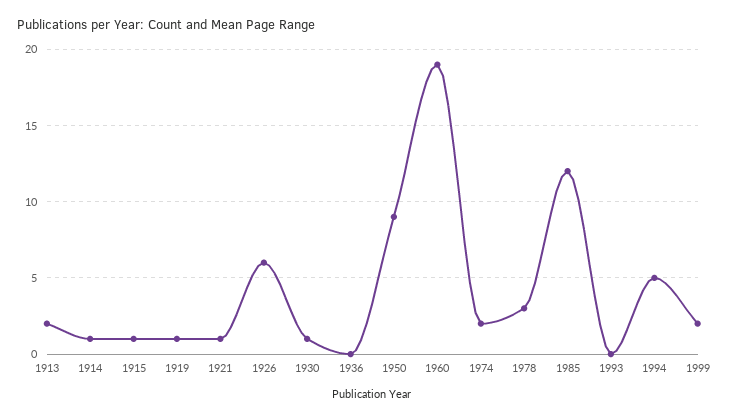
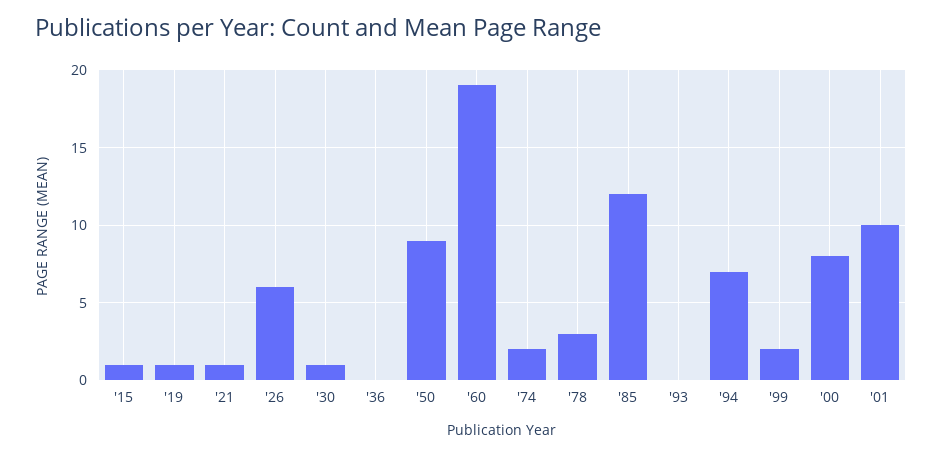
1913: 2 -> none
1914: 1 -> none
1994: 5 -> 7
'00: none -> 8
'01: none -> 10

